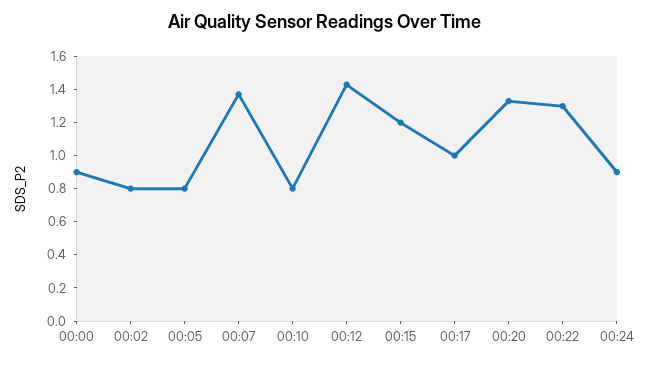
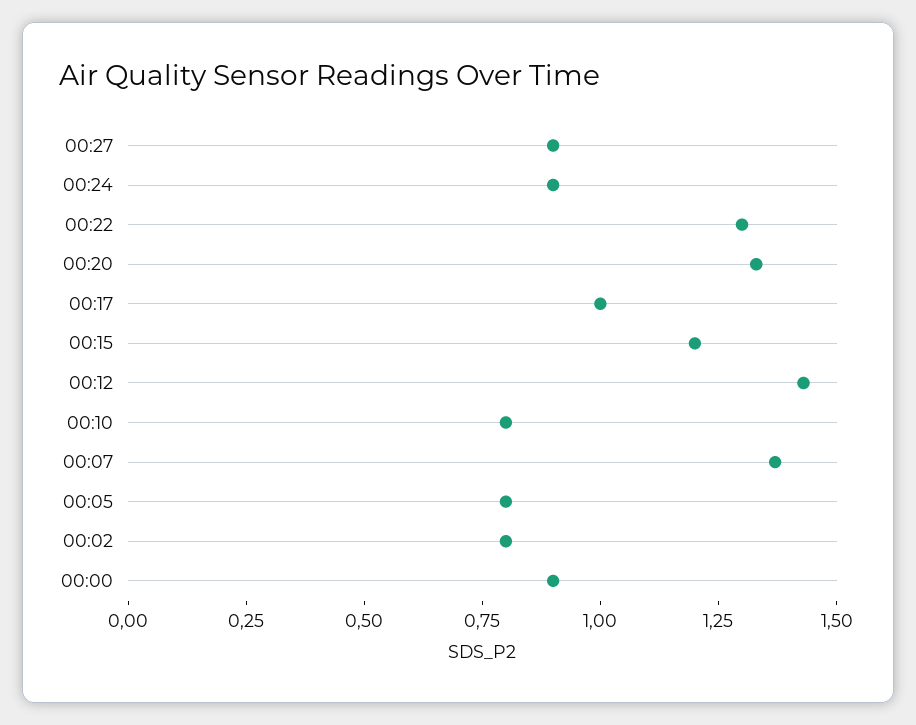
00:27: none -> 0.9

